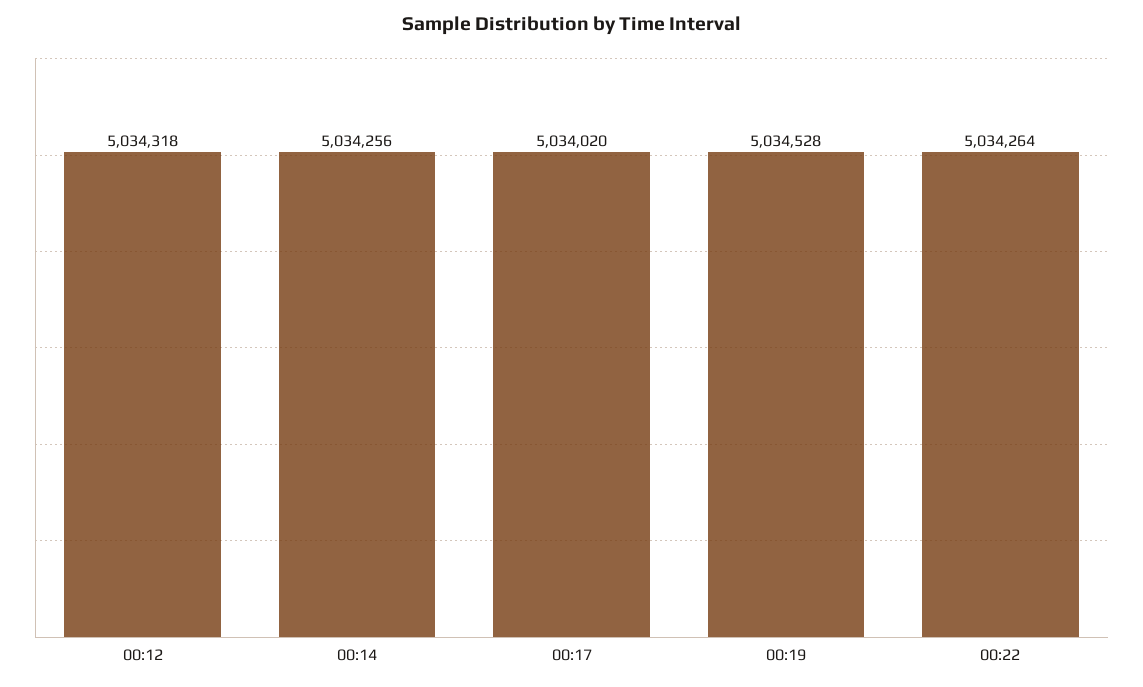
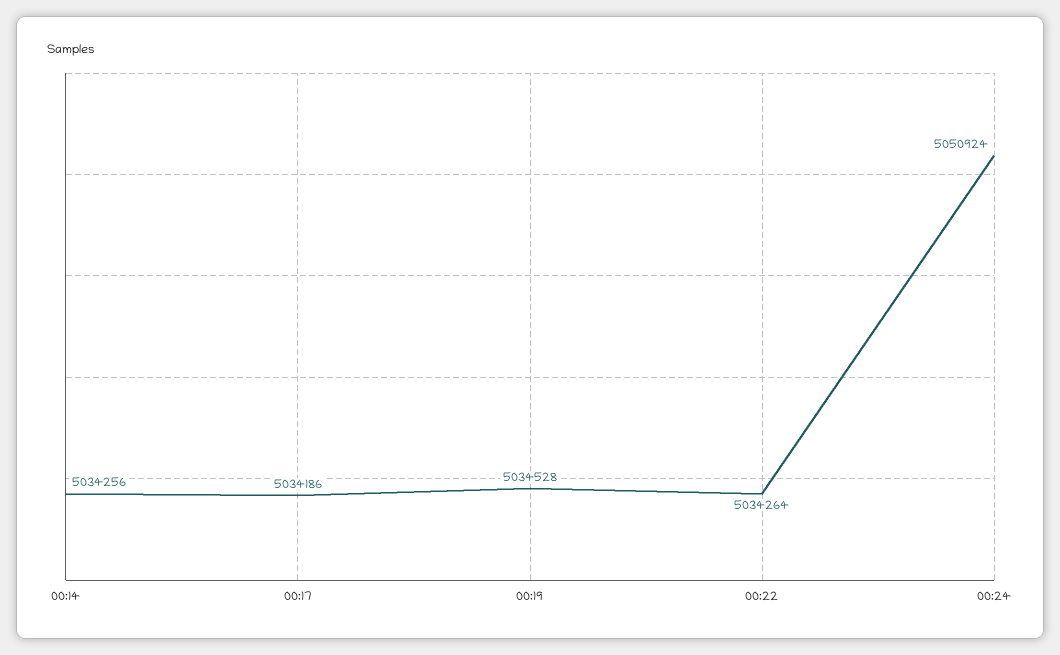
00:12: 5034318 -> none
00:17: 5034020 -> 5034186
00:24: none -> 5050924

